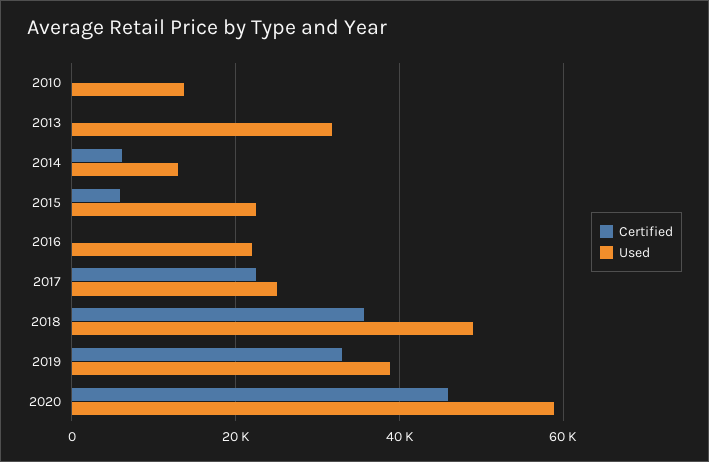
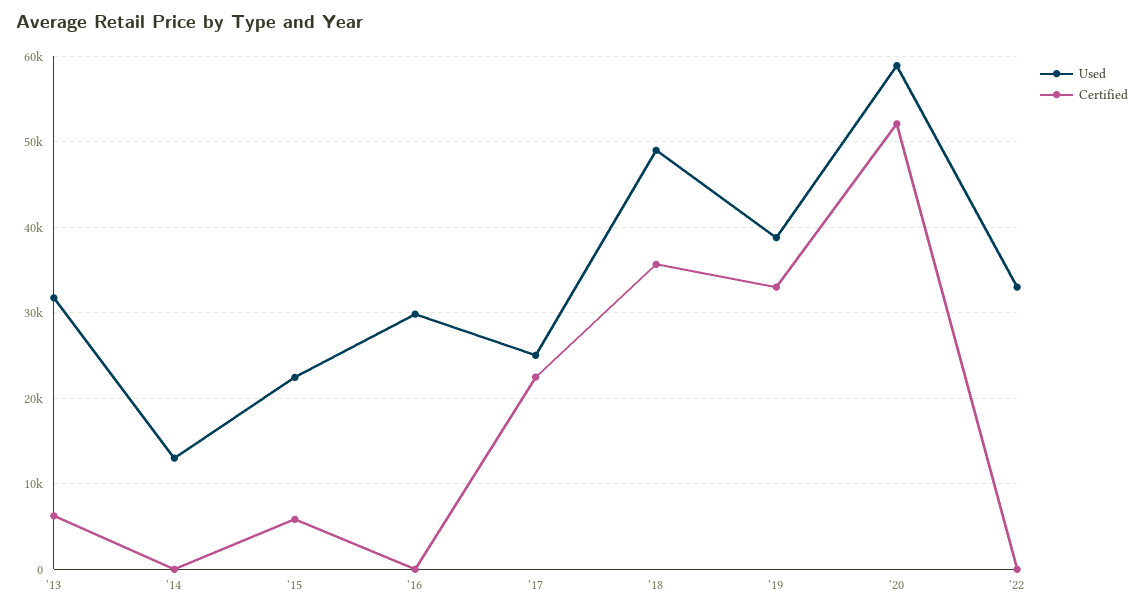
Certified, 2010: 0 -> none
Used, 2010: 14000 -> none
Certified, 2013: 0 -> 6000
Certified, 2014: 6000 -> 0
Used, 2016: 22000 -> 30000
Certified, 2020: 46000 -> 52000
Used, '22: none -> 33000
Certified, '22: none -> 0

